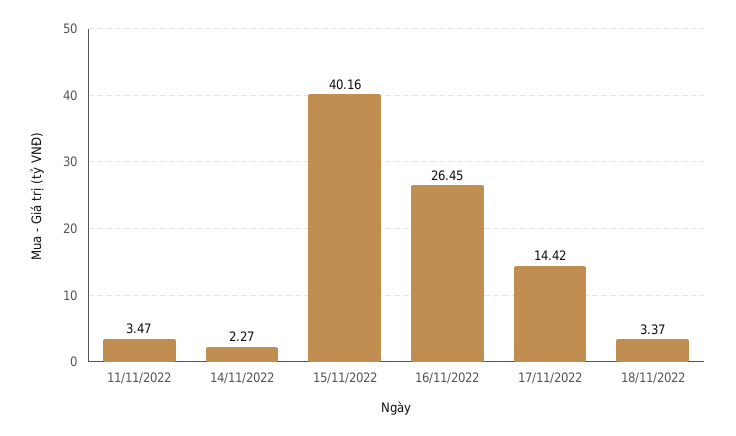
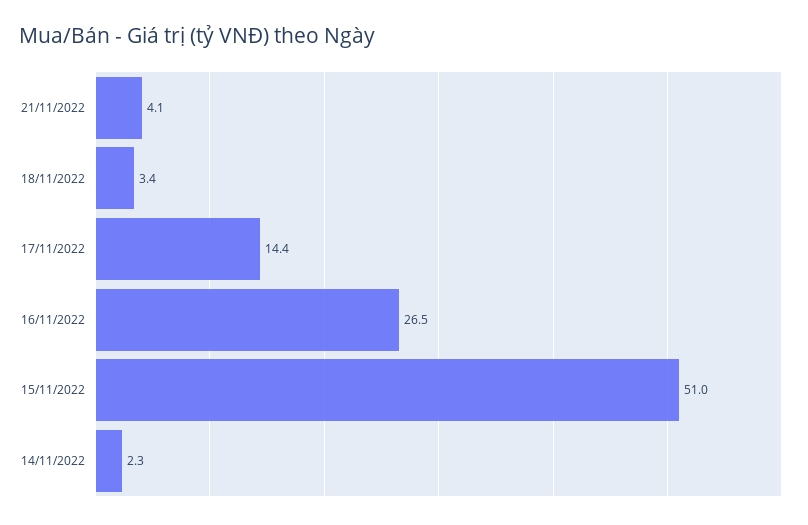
11/11/2022: 3.47 -> none
15/11/2022: 40.16 -> 51
21/11/2022: none -> 4.1

